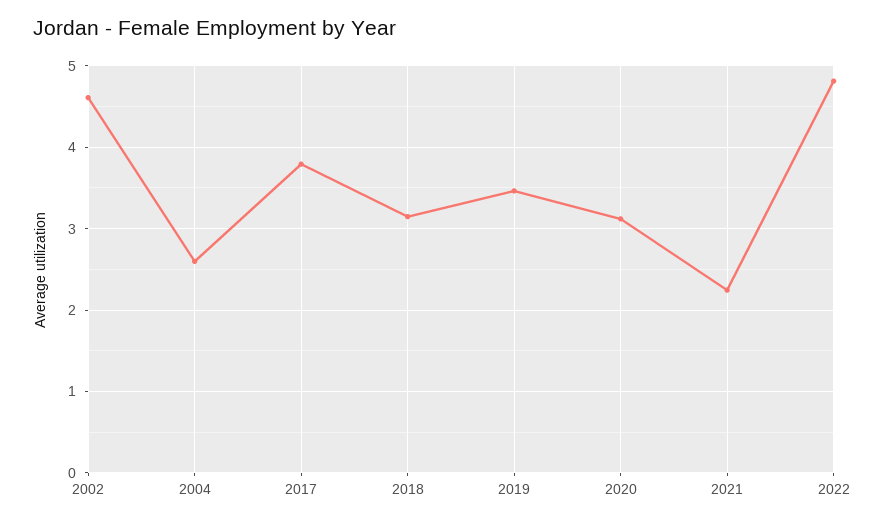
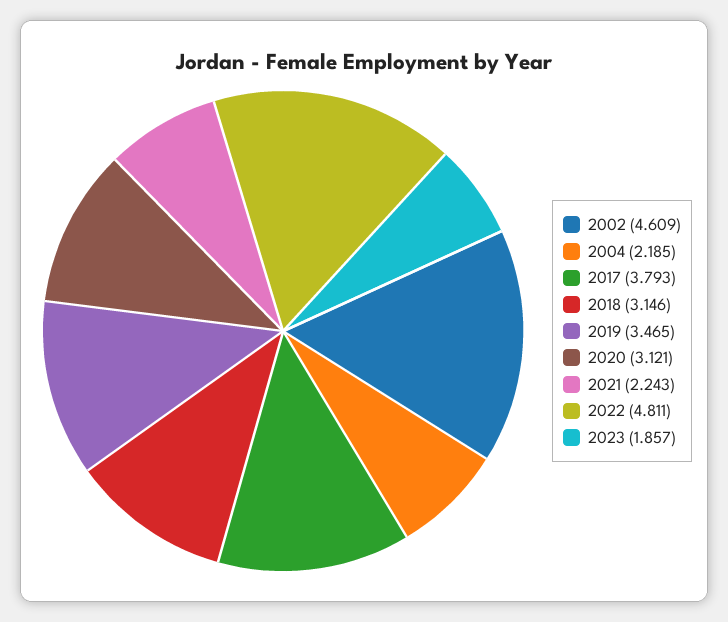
2004: 2.6 -> 2.185
2023: none -> 1.857

